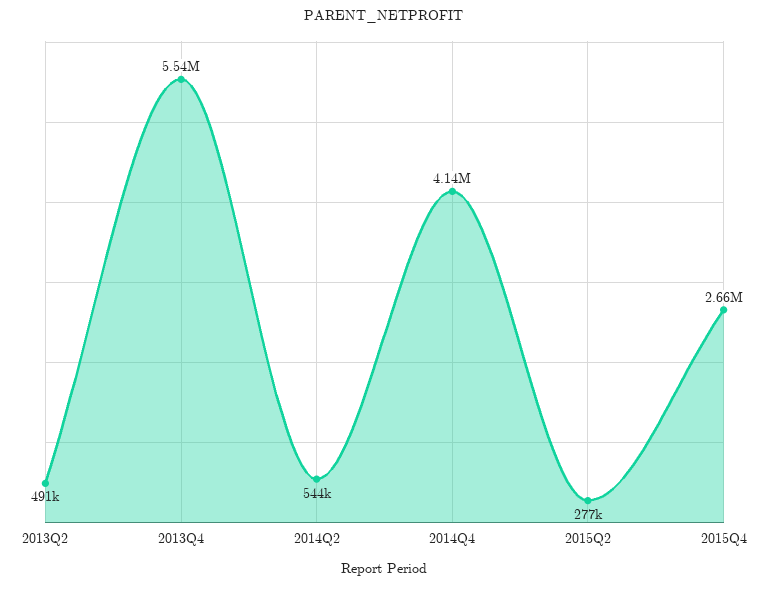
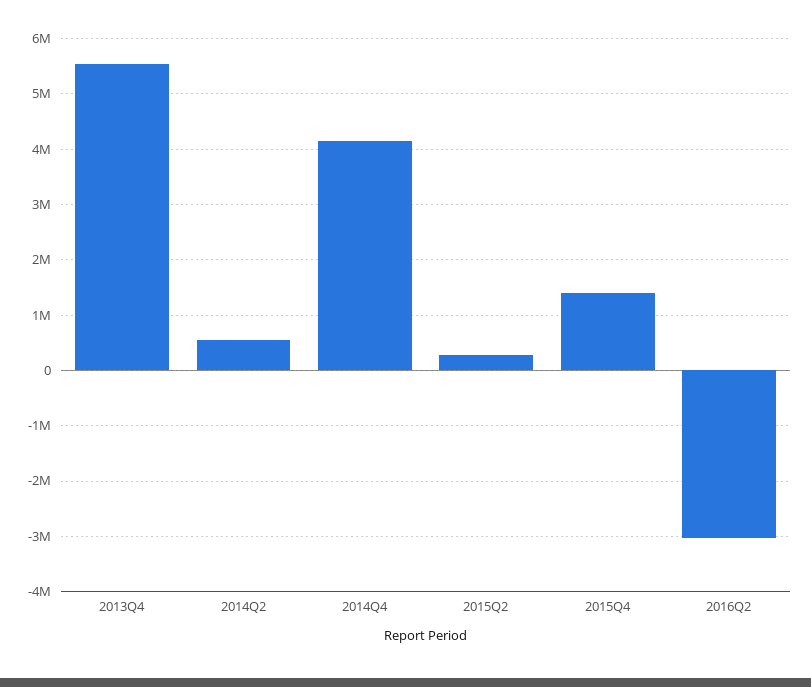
2013Q2: 491000 -> none
2015Q4: 2660000 -> 1400000
2016Q2: none -> -3000000

